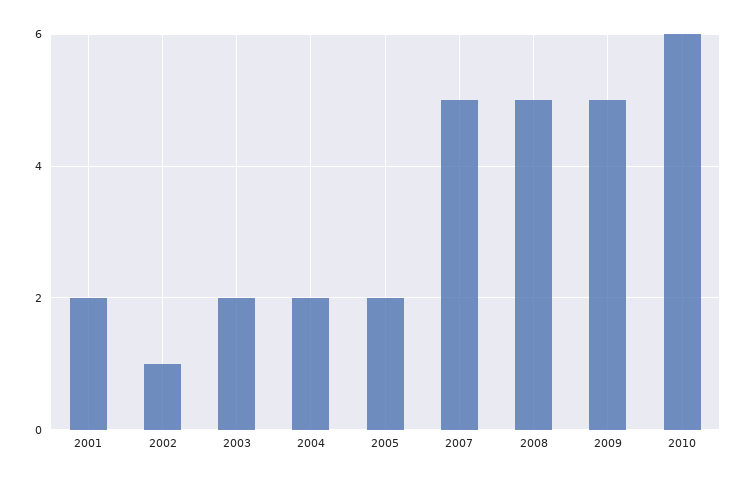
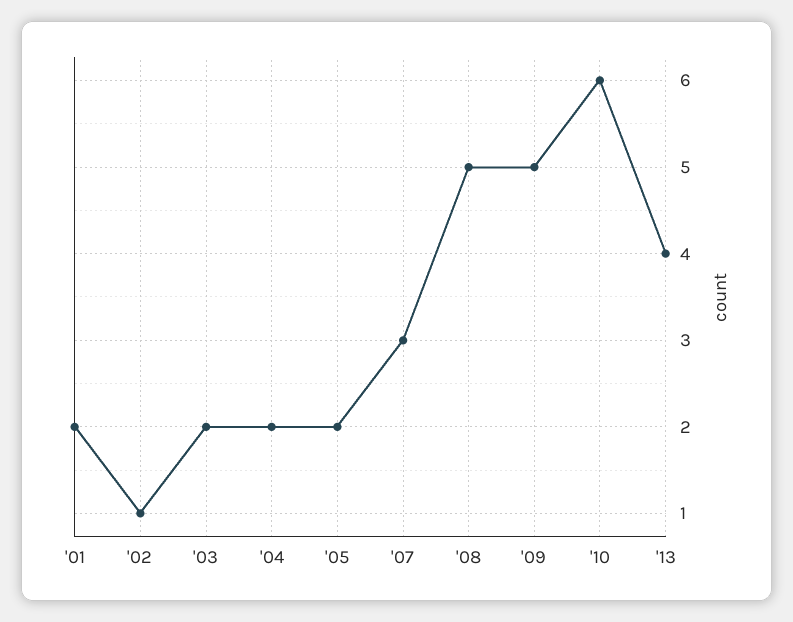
2007: 5 -> 3
'13: none -> 4

